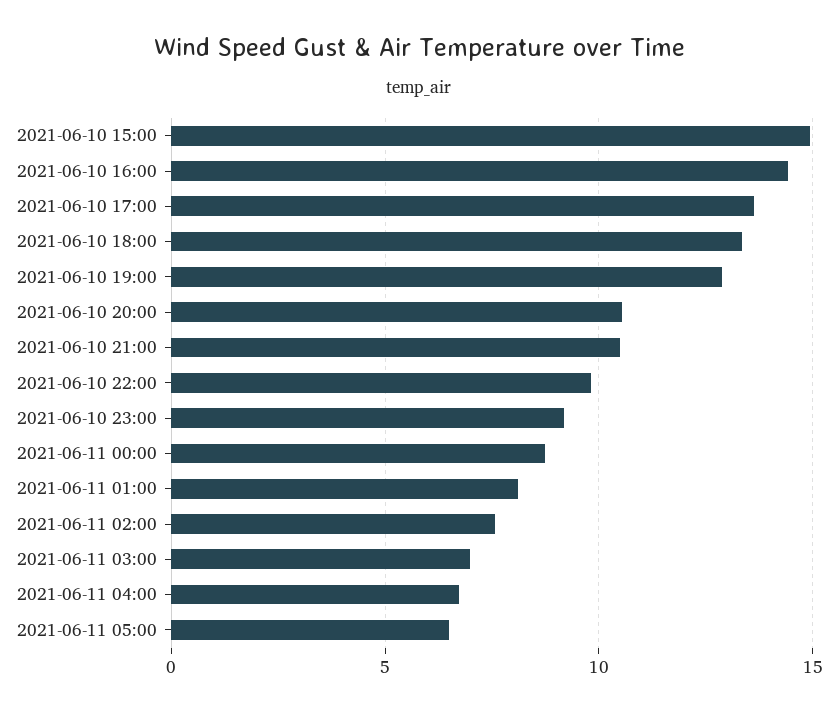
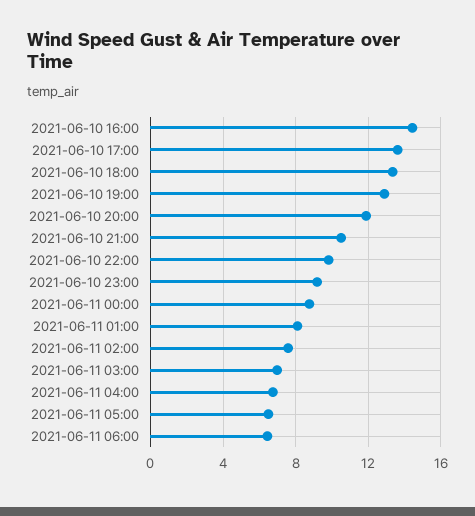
2021-06-10 15:00: 15 -> none
2021-06-10 20:00: 10.5 -> 12
2021-06-11 06:00: none -> 6.5

